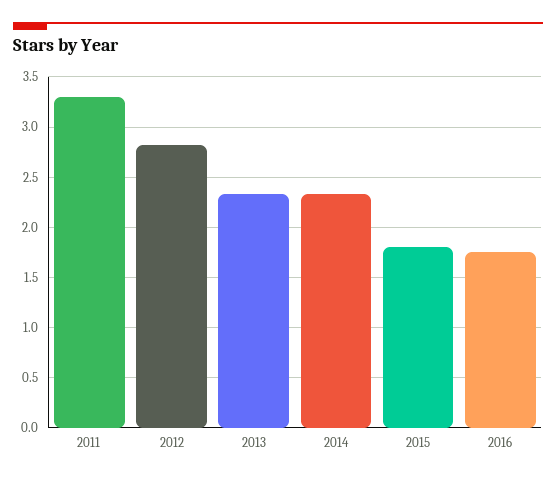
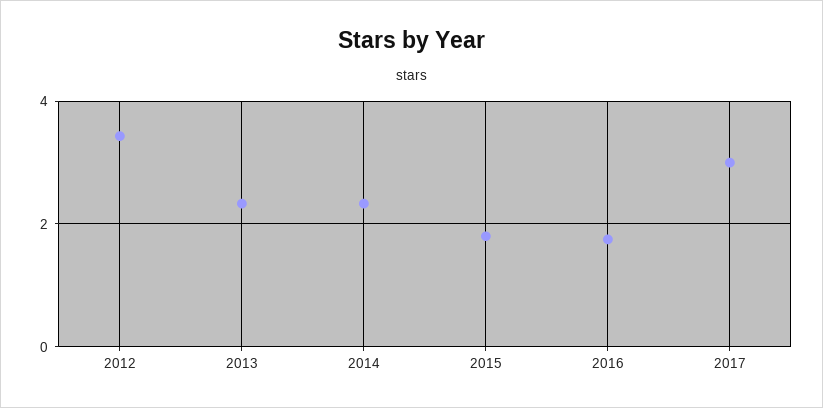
2011: 3.3 -> none
2012: 2.8 -> 3.4
2017: none -> 3

